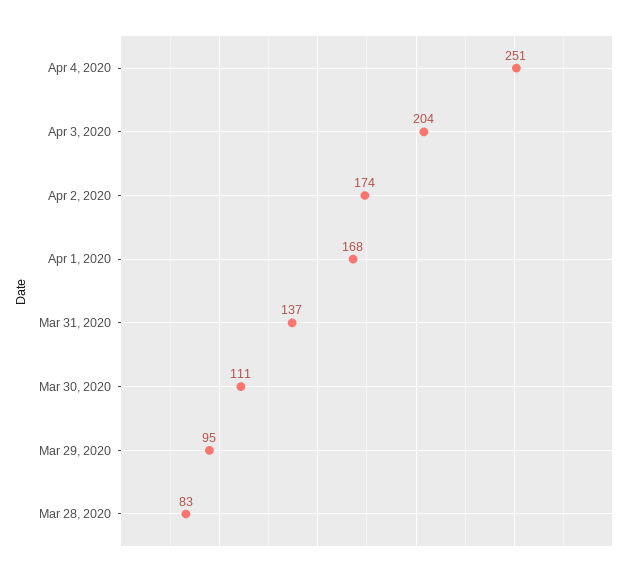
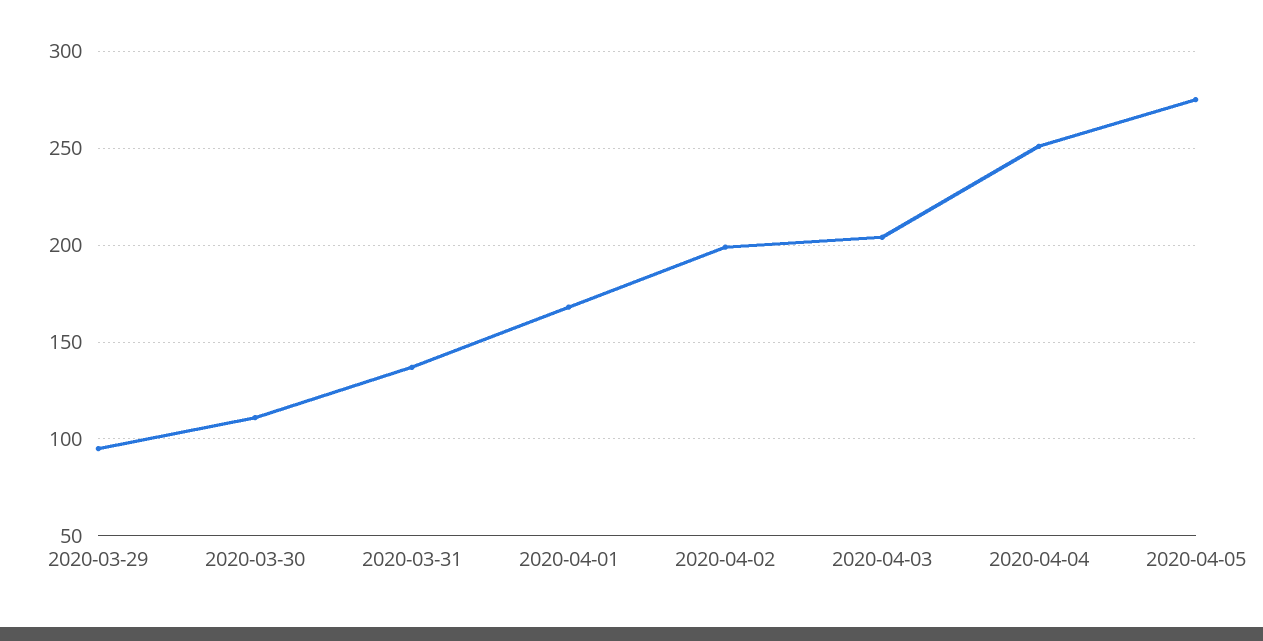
Apr 2, 2020: 174 -> 200
Mar 28, 2020: 83 -> none
2020-04-05: none -> 275

